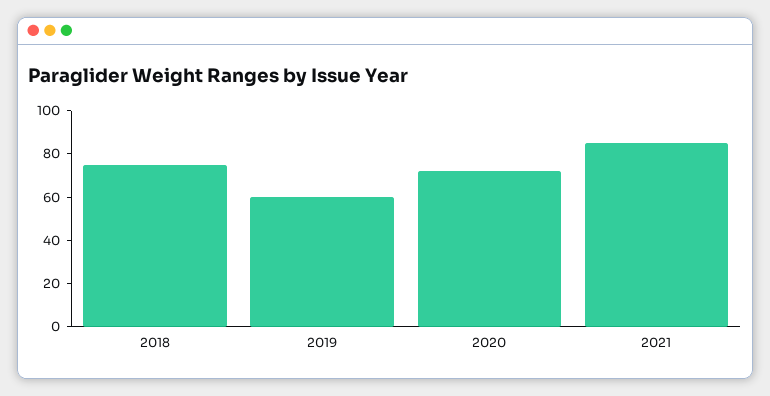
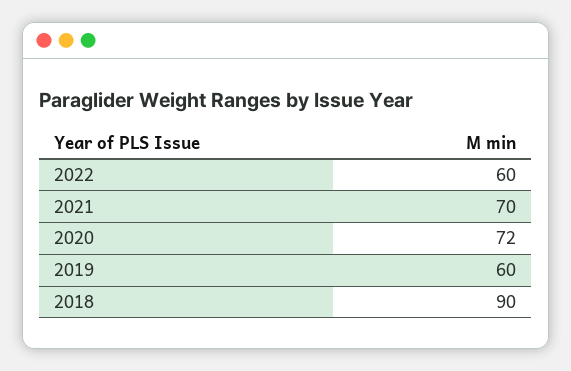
2018: 75 -> 90
2021: 85 -> 70
2022: none -> 60

